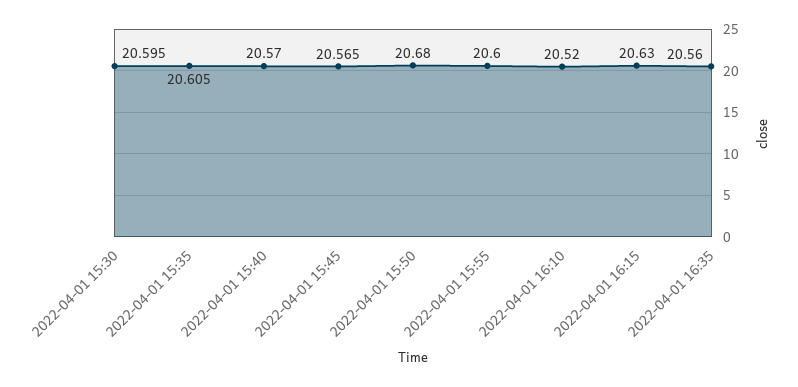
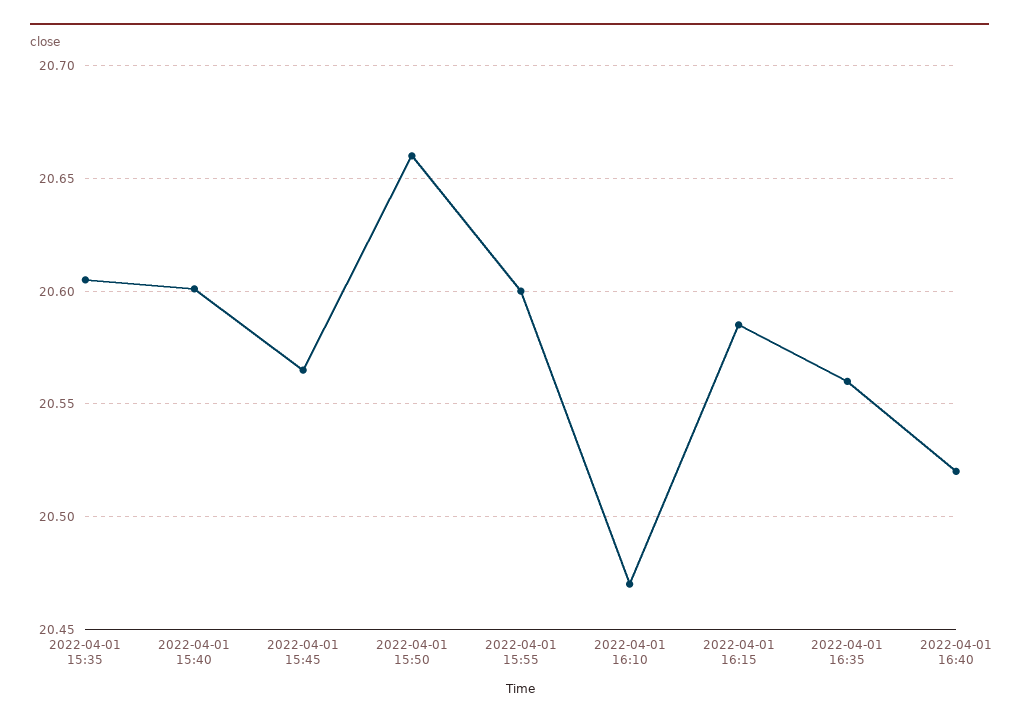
2022-04-01 15:30: 20.595 -> none
2022-04-01 15:40: 20.57 -> 20.6
2022-04-01 15:50: 20.68 -> 20.66
2022-04-01 16:10: 20.52 -> 20.47
2022-04-01 16:15: 20.63 -> 20.585
2022-04-01 16:40: none -> 20.52

